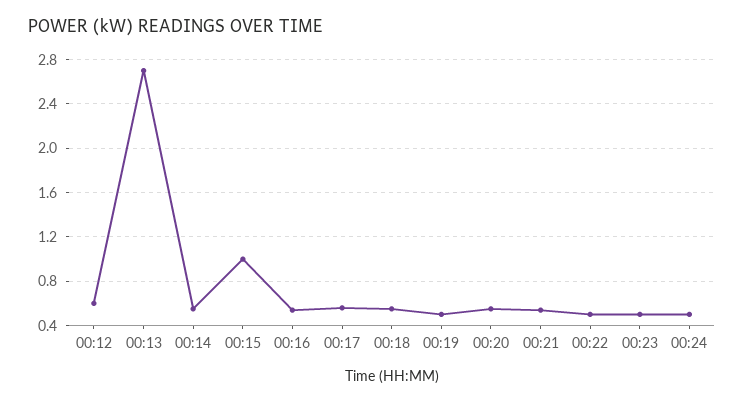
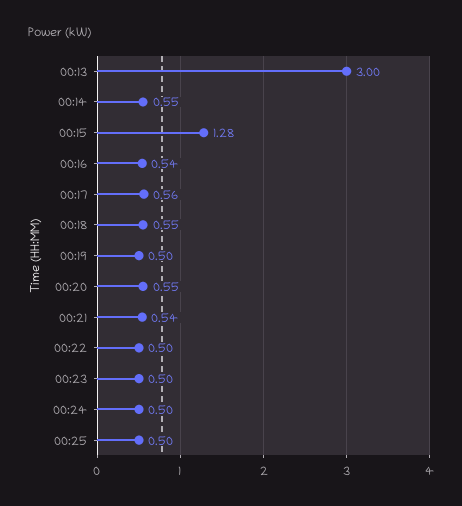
00:12: 0.6 -> none
00:13: 2.7 -> 3
00:15: 1 -> 1.28
00:25: none -> 0.5

